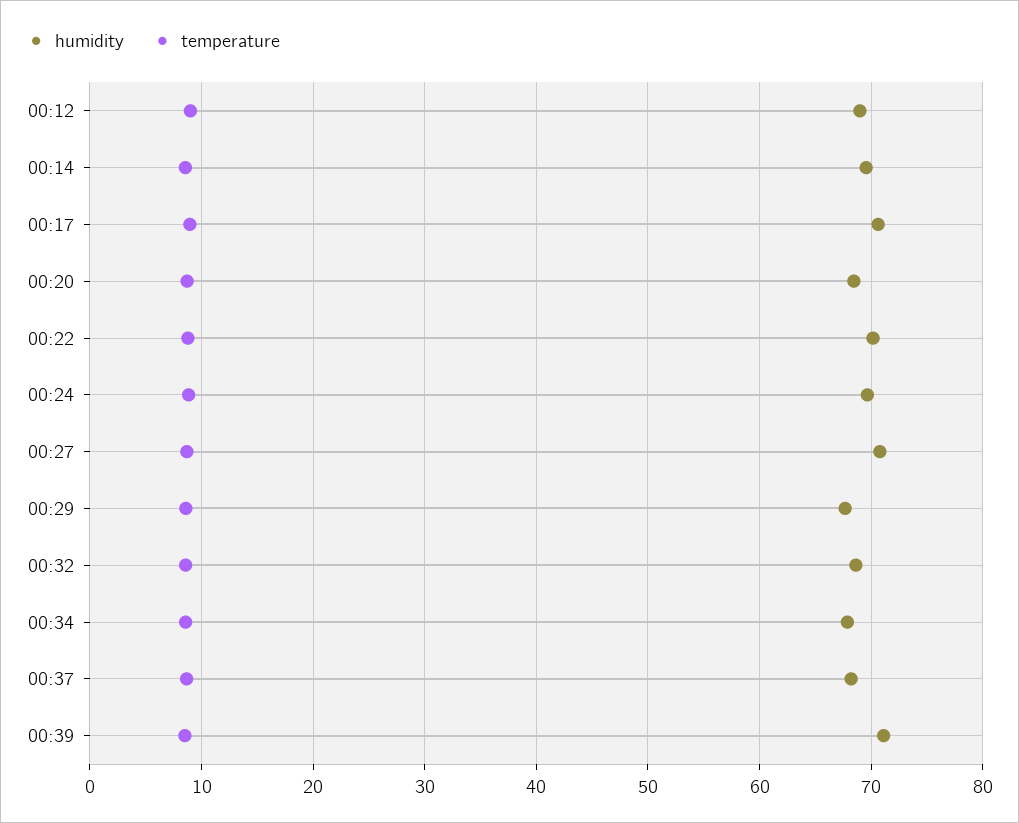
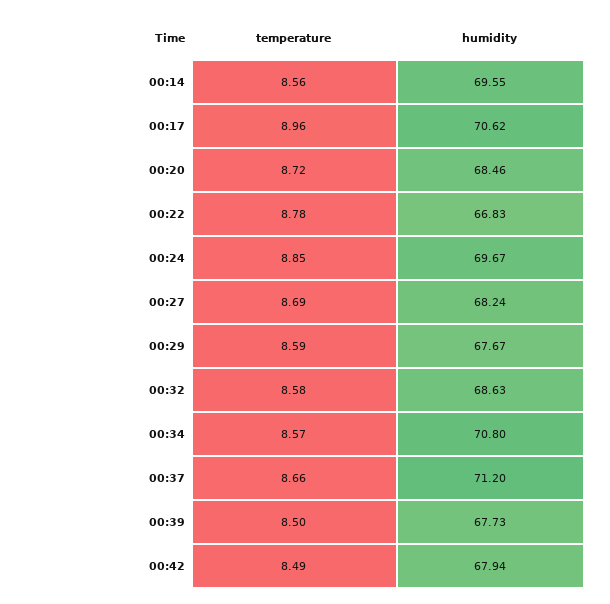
humidity, 00:12: 69 -> none
temperature, 00:12: 9 -> none
humidity, 00:22: 70 -> 66.83
humidity, 00:27: 71 -> 68.24
humidity, 00:34: 68 -> 70.8
humidity, 00:37: 68 -> 71.2
humidity, 00:39: 71 -> 67.73
temperature, 00:42: none -> 8.49
humidity, 00:42: none -> 67.94

